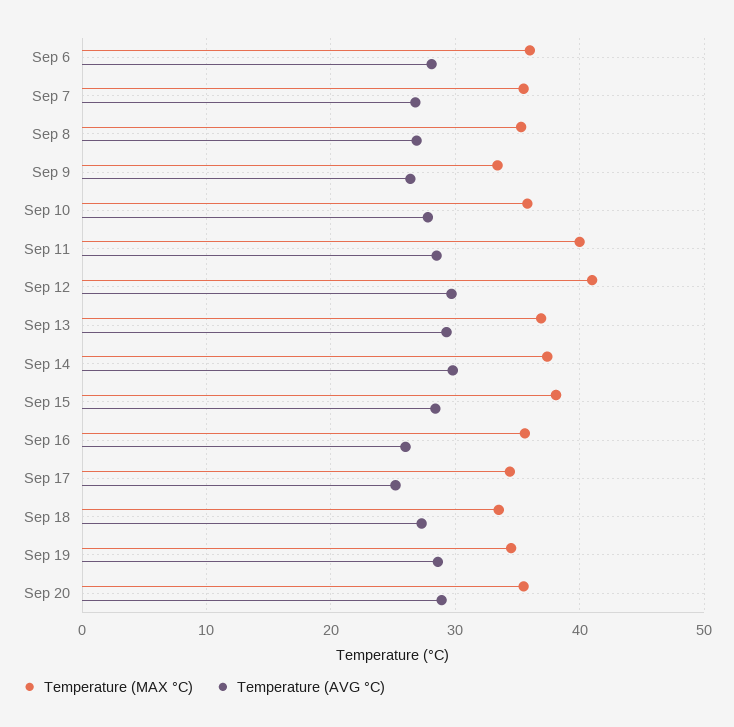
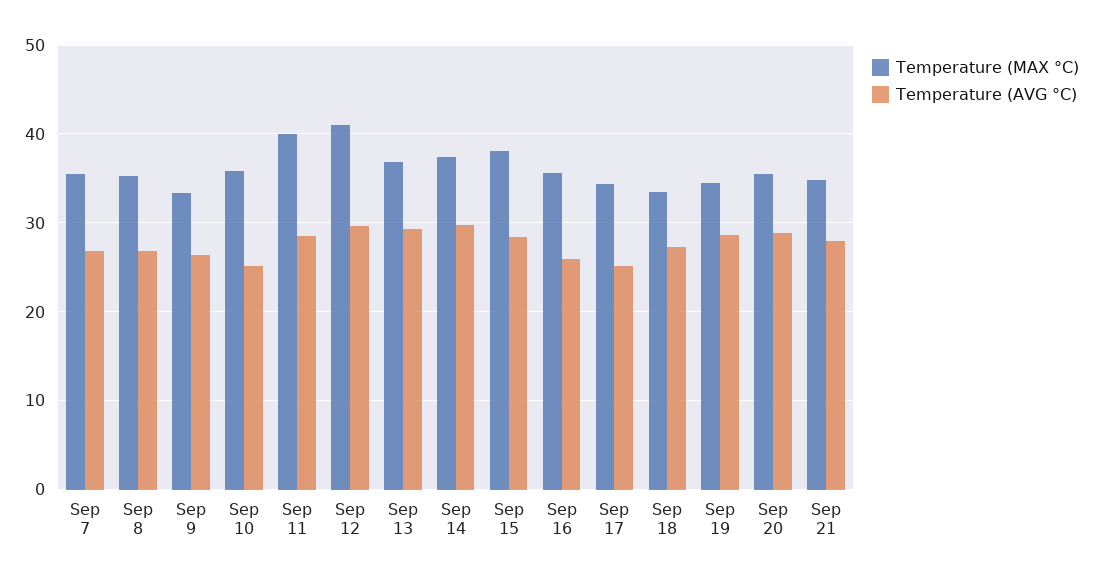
Temperature (MAX °C), Sep 6: 36 -> none
Temperature (AVG °C), Sep 6: 28 -> none
Temperature (AVG °C), Sep 10: 28 -> 25
Temperature (MAX °C), Sep 21: none -> 35
Temperature (AVG °C), Sep 21: none -> 28

